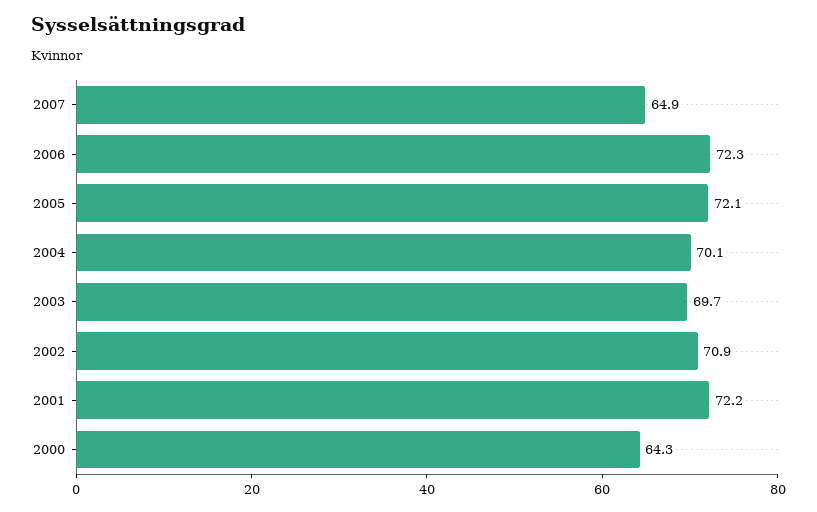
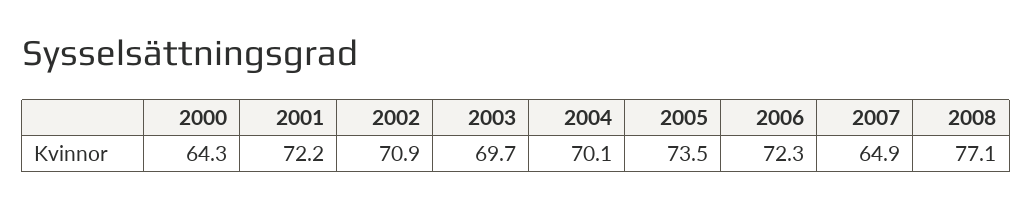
2005: 72.1 -> 73.5
2008: none -> 77.1

